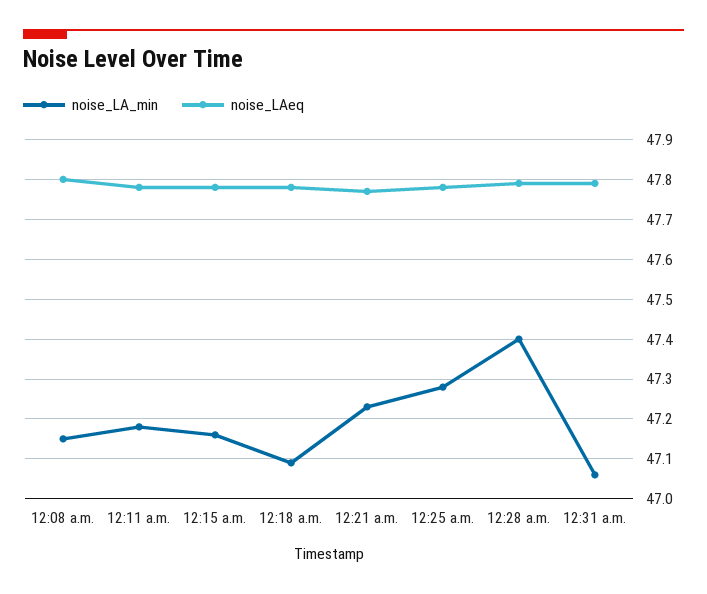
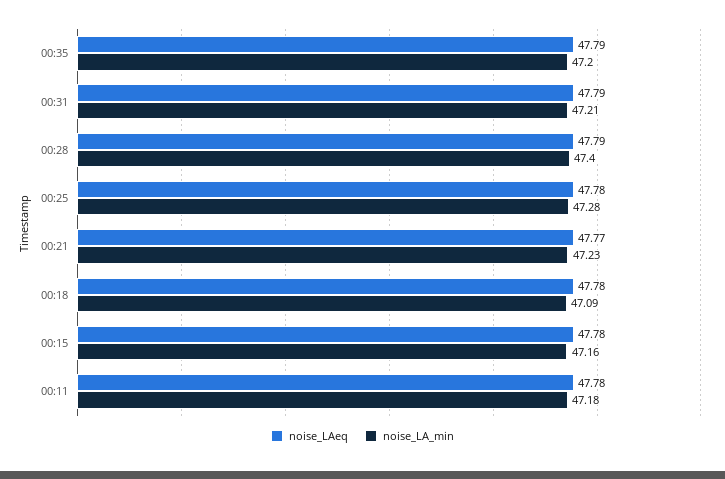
noise_LA_min, 12:08 a.m.: 47.15 -> none
noise_LAeq, 12:08 a.m.: 47.8 -> none
noise_LA_min, 12:31 a.m.: 47.05 -> 47.21
noise_LAeq, 00:35: none -> 47.79
noise_LA_min, 00:35: none -> 47.2

